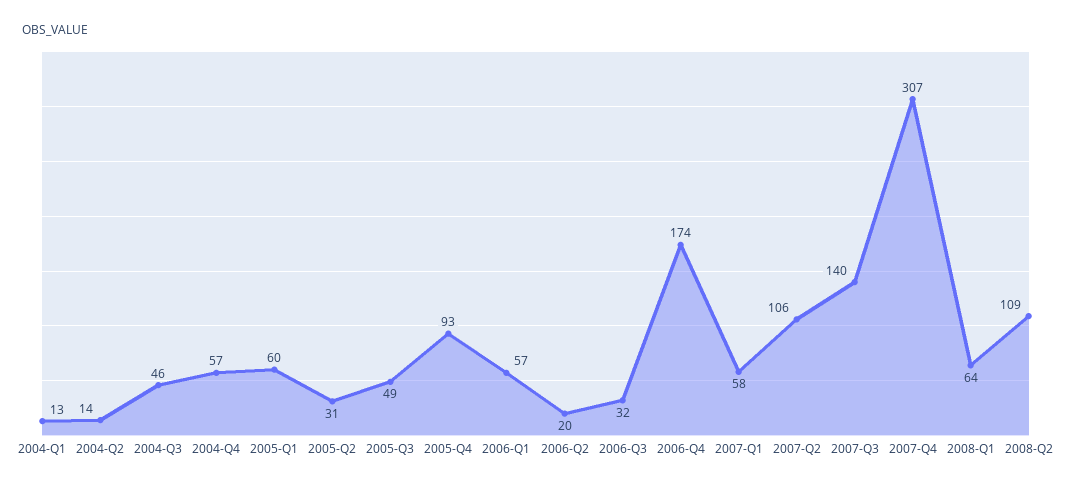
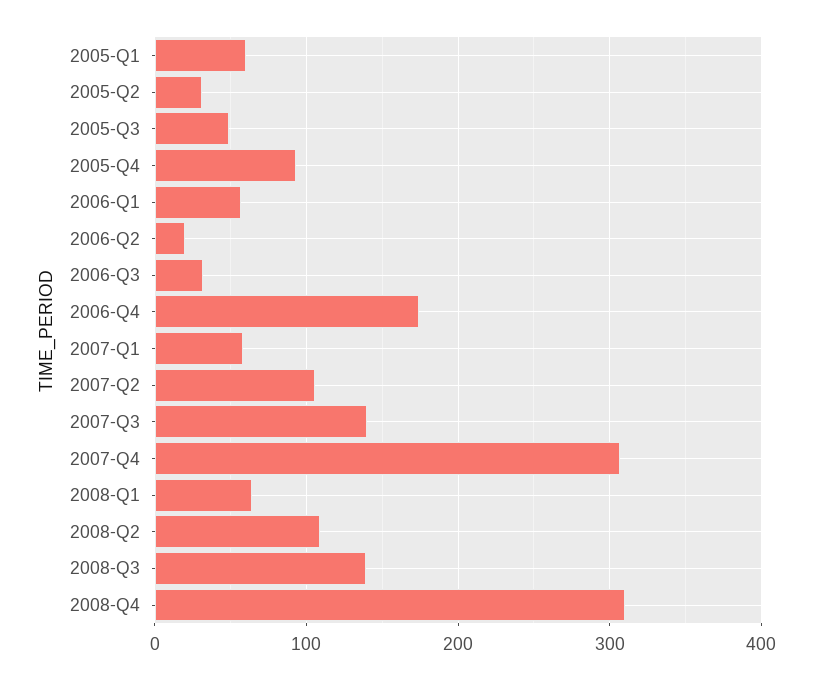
2004-Q1: 13 -> none
2004-Q2: 14 -> none
2004-Q3: 46 -> none
2004-Q4: 57 -> none
2008-Q3: none -> 140
2008-Q4: none -> 310

